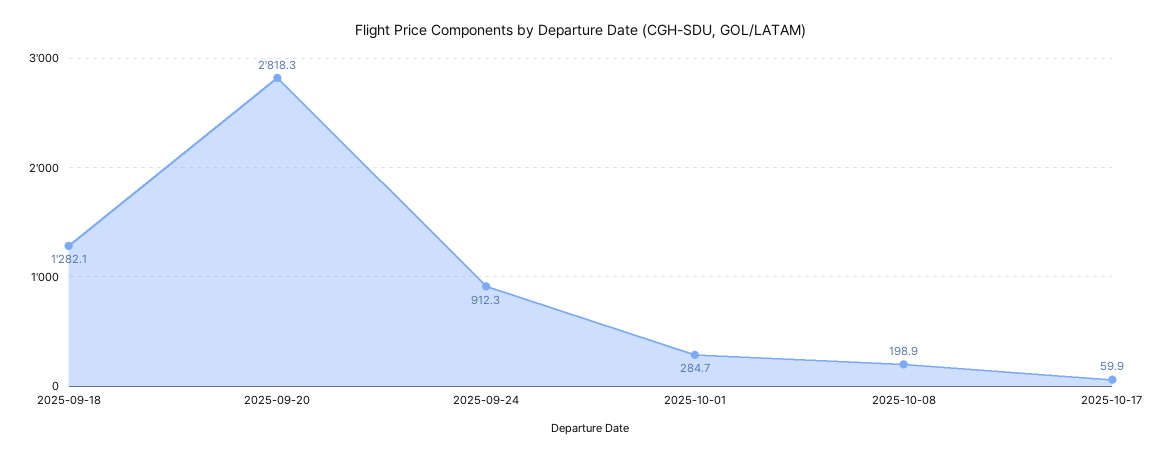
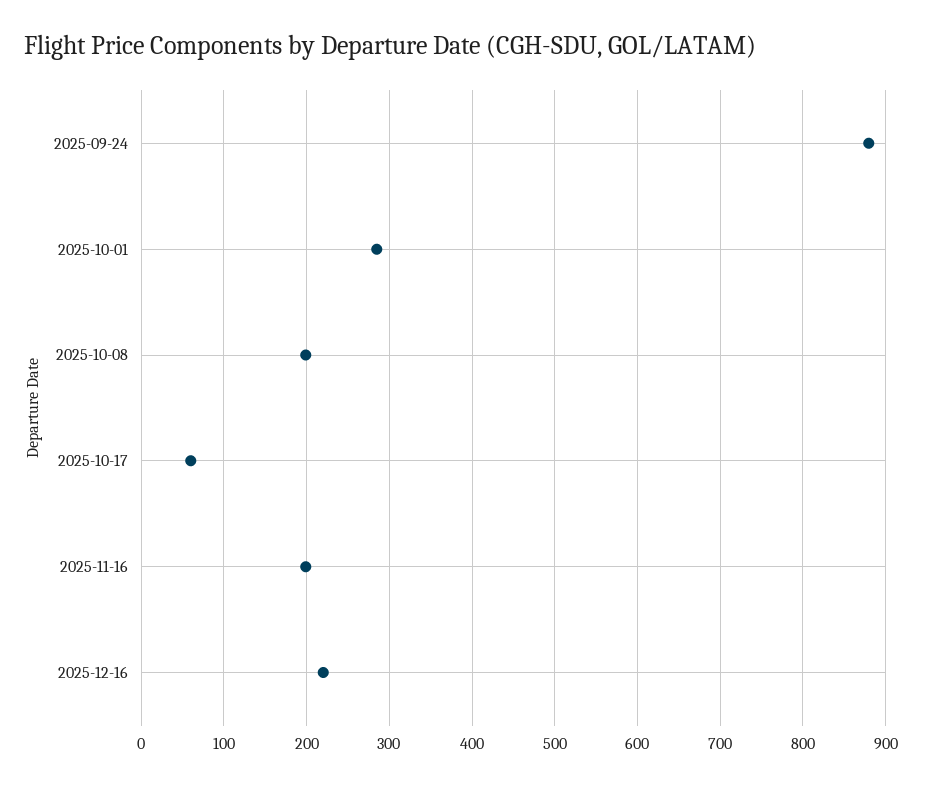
2025-09-18: 1282.1 -> none
2025-09-20: 2818.3 -> none
2025-09-24: 912.3 -> 880
2025-11-16: none -> 200
2025-12-16: none -> 220

